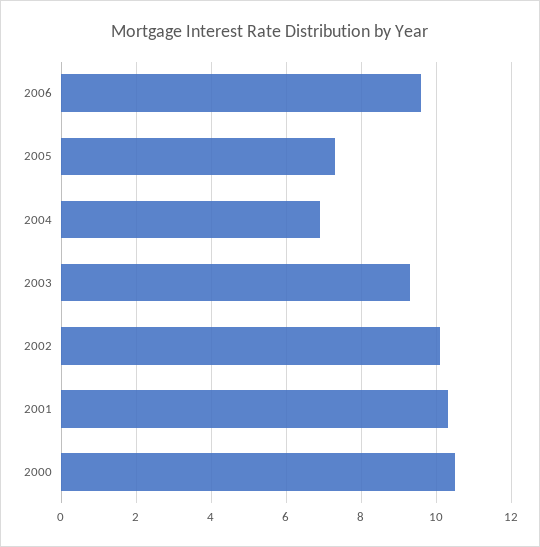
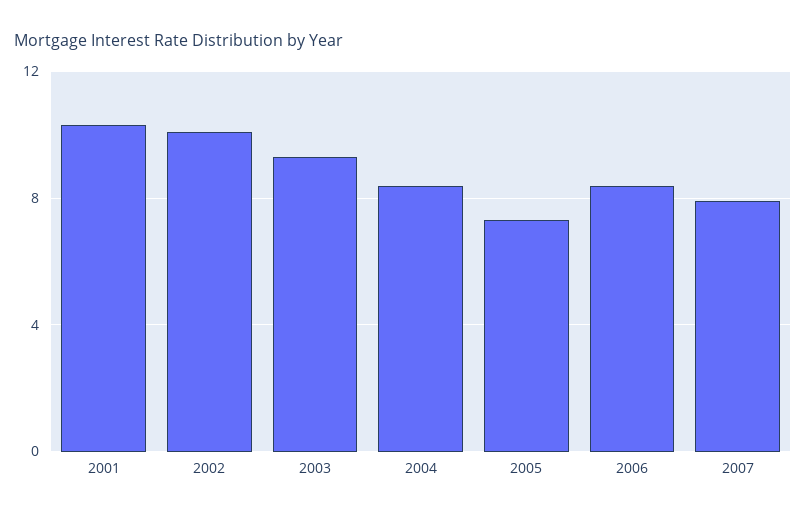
2006: 9.5 -> 8.5
2004: 7 -> 8.5
2000: 10.5 -> none
2007: none -> 8

